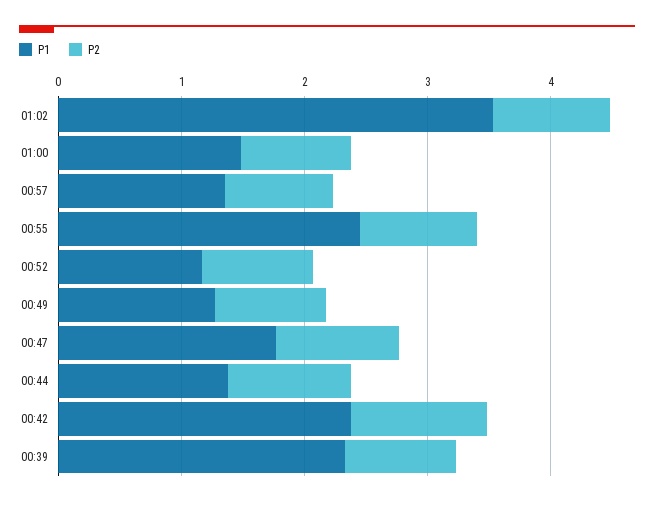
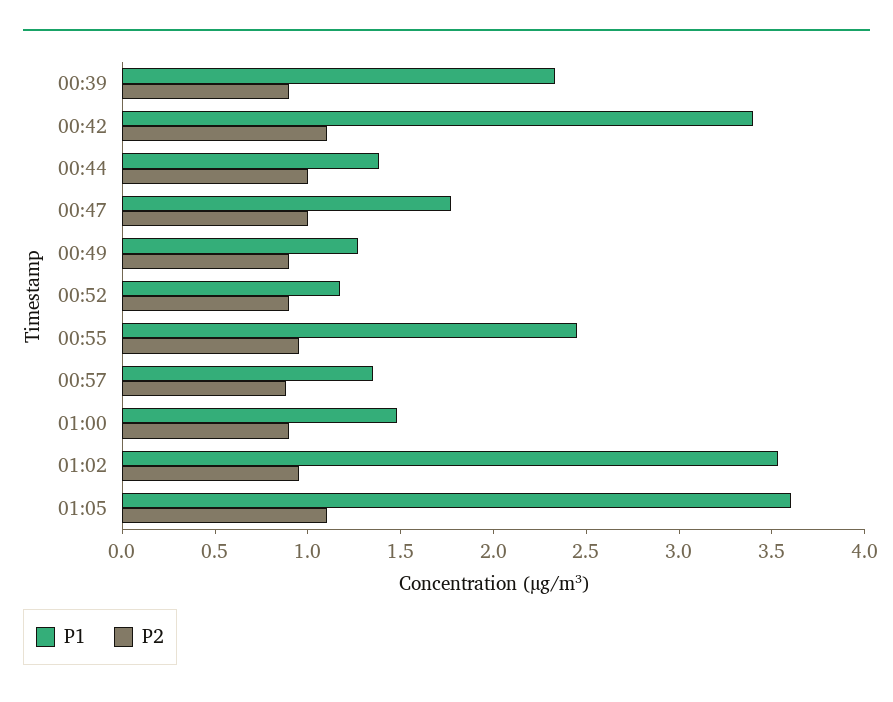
P1, 00:42: 2.4 -> 3.4
P1, 01:05: none -> 3.6
P2, 01:05: none -> 1.1

